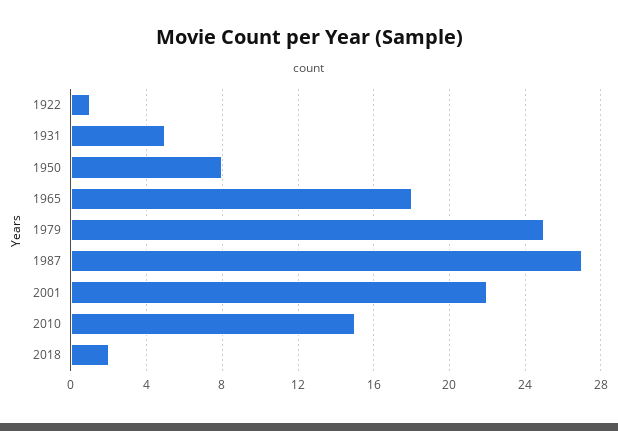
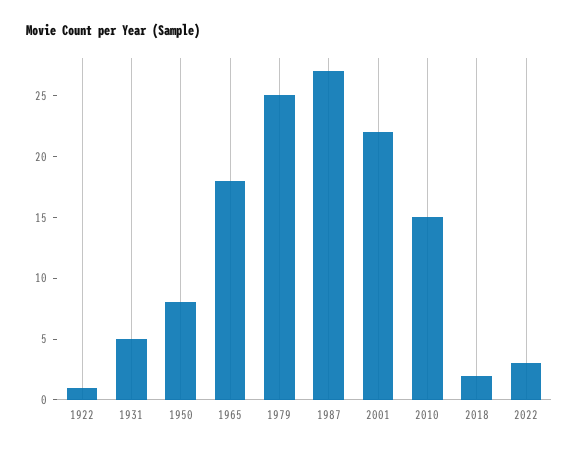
2022: none -> 3

